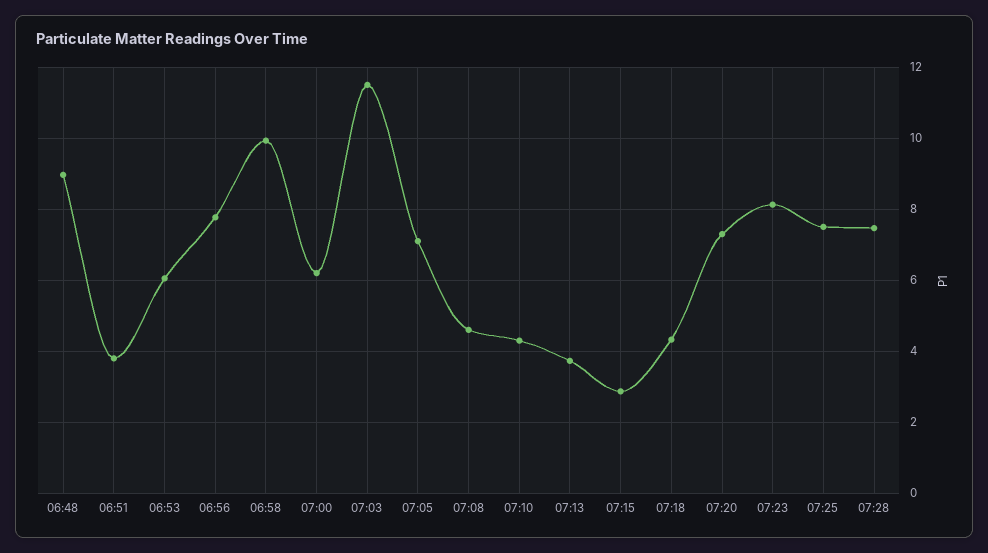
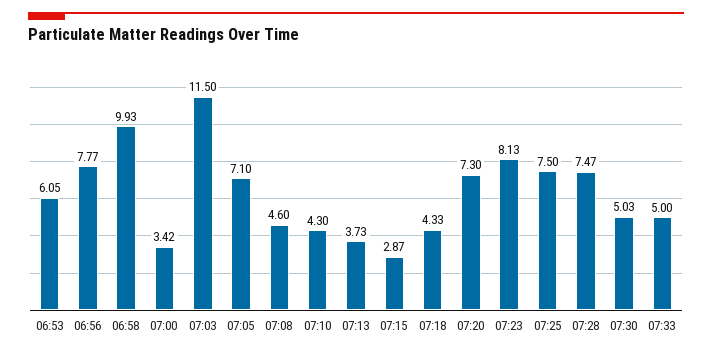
06:48: 9 -> none
06:51: 3.8 -> none
07:00: 6.2 -> 3.42
07:30: none -> 5.03
07:33: none -> 5

